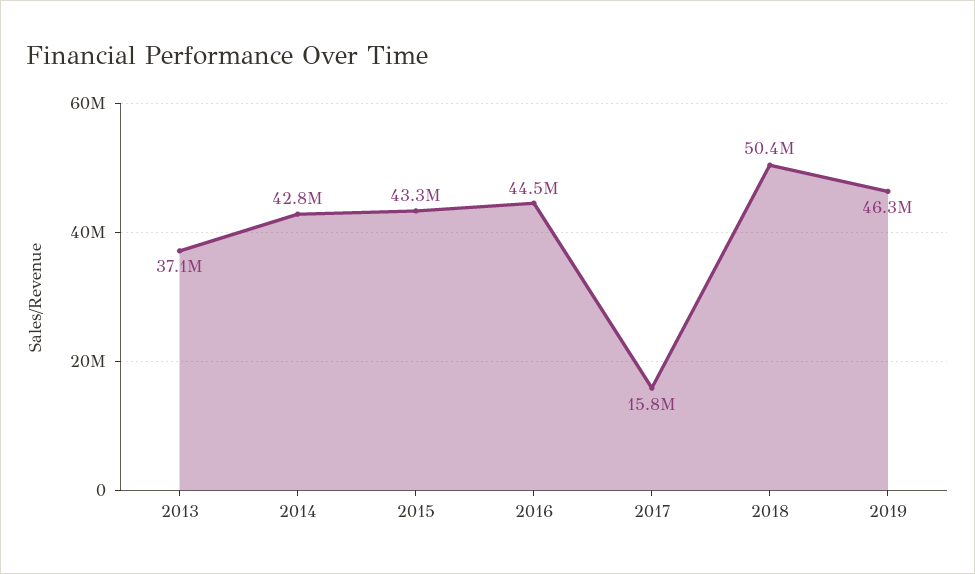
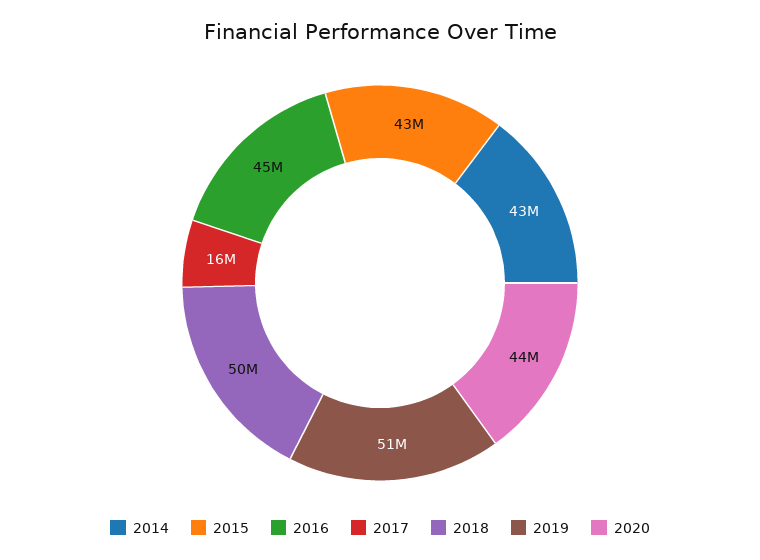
2013: 37100000 -> none
2019: 46300000 -> 51000000
2020: none -> 44000000

